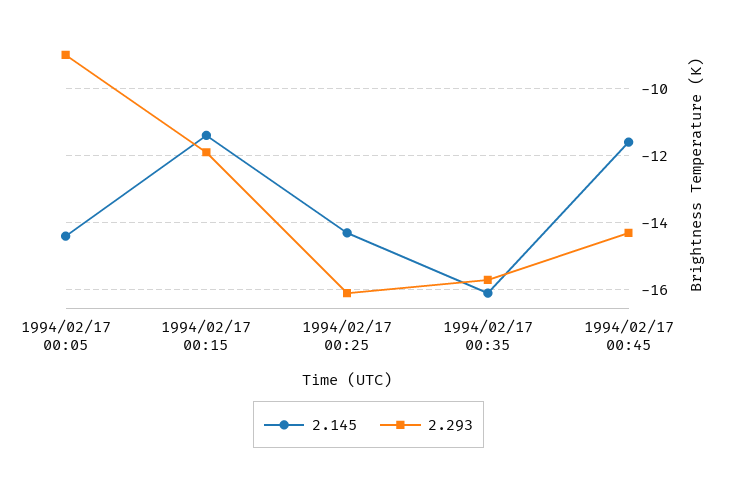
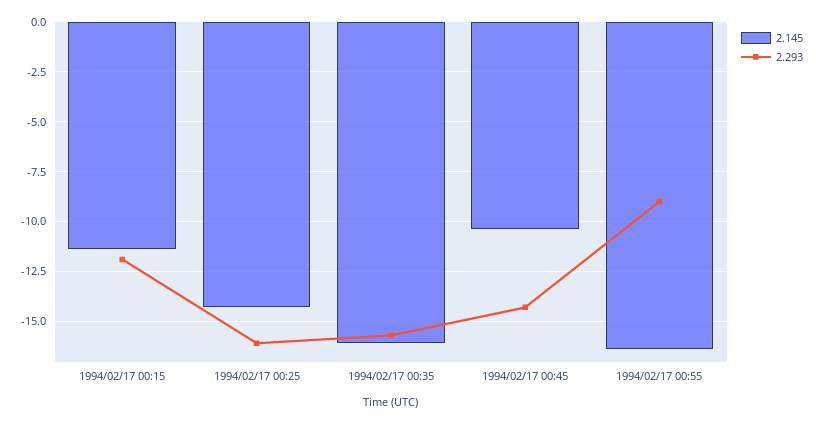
2.145, 1994/02/17 00:05: -14.5 -> none
2.293, 1994/02/17 00:05: -9 -> none
2.145, 1994/02/17 00:45: -11.5 -> -10.5
2.145, 1994/02/17 00:55: none -> -16.5
2.293, 1994/02/17 00:55: none -> -9

